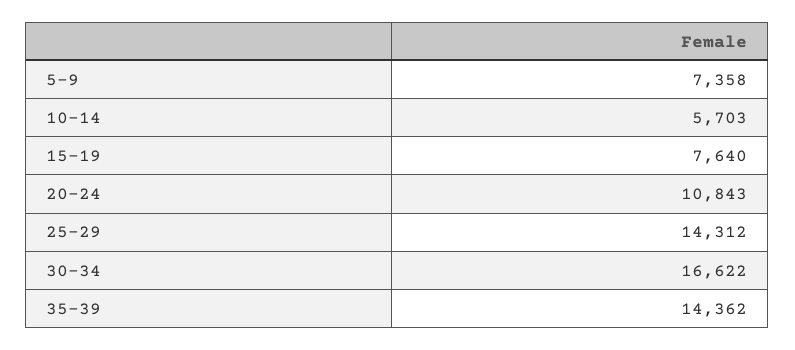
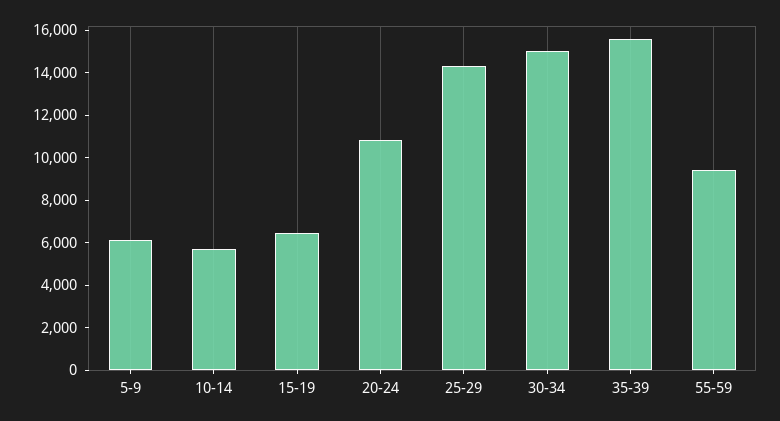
5-9: 7358 -> 6000
15-19: 7640 -> 6500
30-34: 16622 -> 15000
35-39: 14362 -> 15500
55-59: none -> 9500

